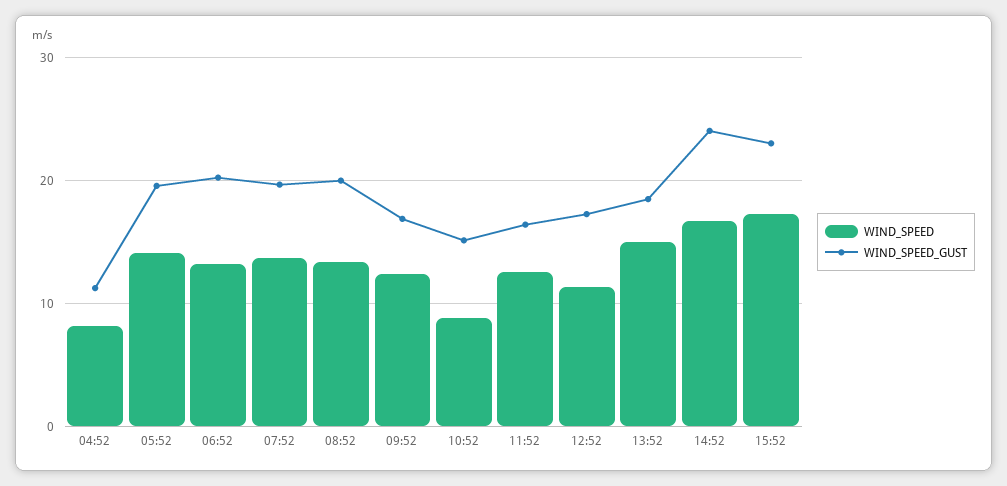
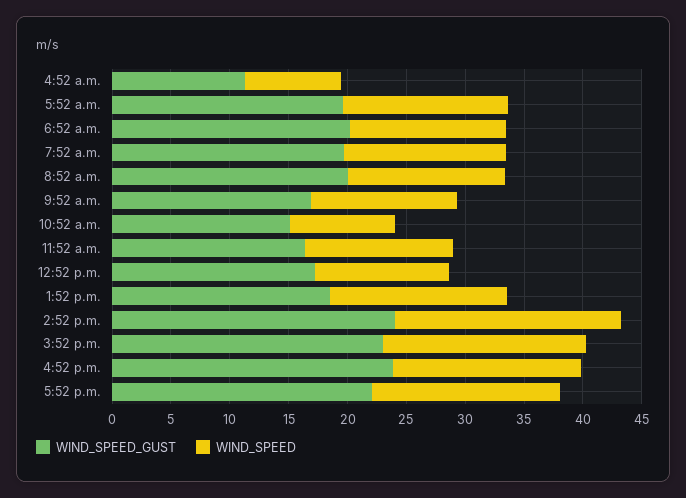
WIND_SPEED, 14:52: 17 -> 19
WIND_SPEED_GUST, 4:52 p.m.: none -> 24
WIND_SPEED, 4:52 p.m.: none -> 16
WIND_SPEED_GUST, 5:52 p.m.: none -> 22
WIND_SPEED, 5:52 p.m.: none -> 16

